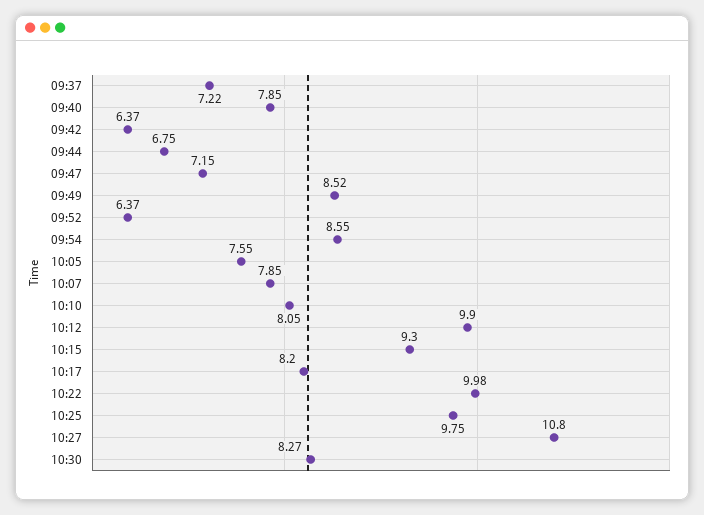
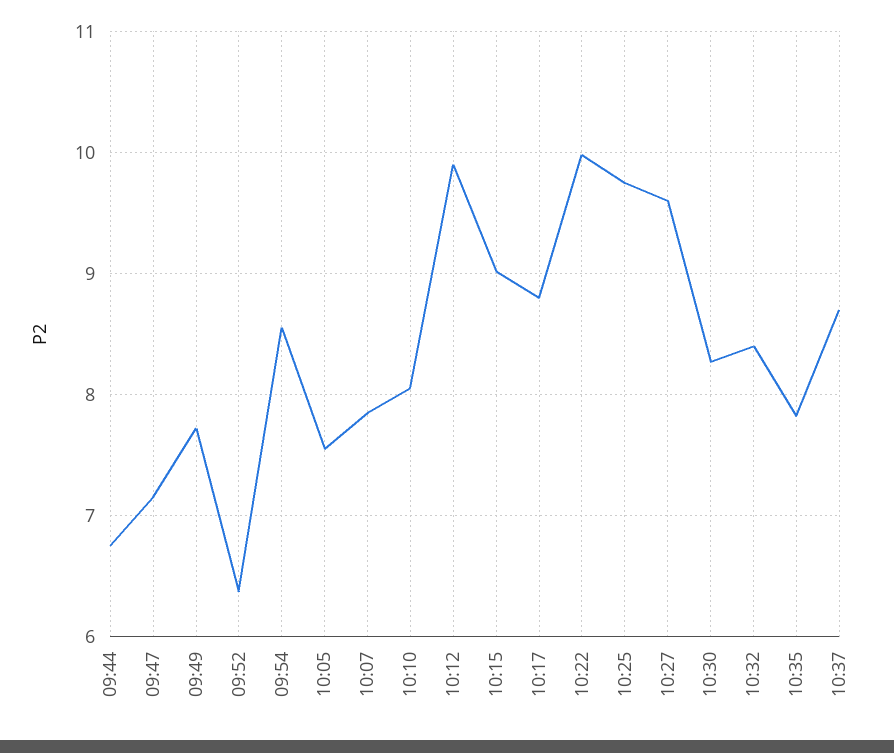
09:37: 7.22 -> none
09:40: 7.85 -> none
09:42: 6.37 -> none
09:49: 8.52 -> 7.7
10:15: 9.3 -> 9
10:17: 8.2 -> 8.8
10:27: 10.8 -> 9.6
10:32: none -> 8.4
10:35: none -> 7.8
10:37: none -> 8.7

